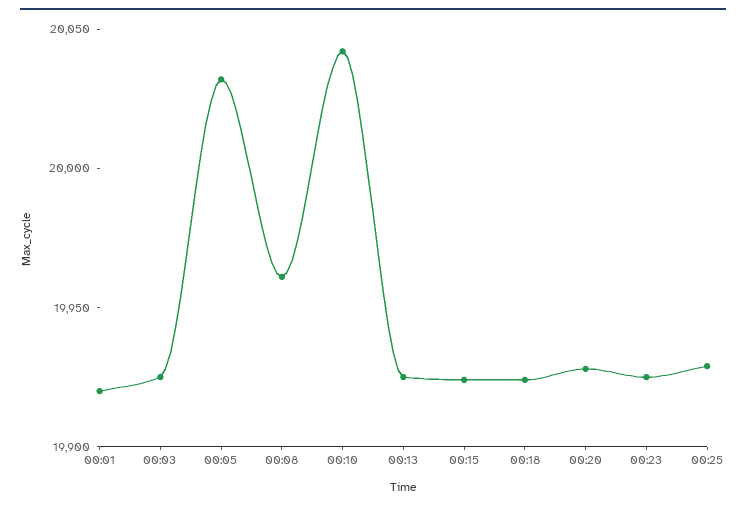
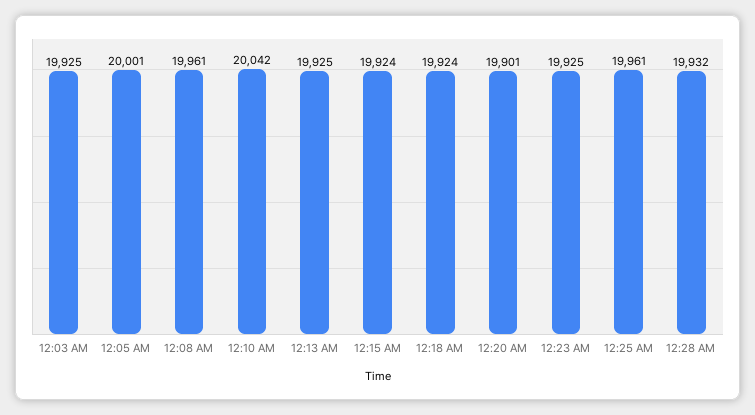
00:01: 19920 -> none
00:05: 20030 -> 20001
00:20: 19930 -> 19901
00:25: 19930 -> 19961
12:28 AM: none -> 19932

